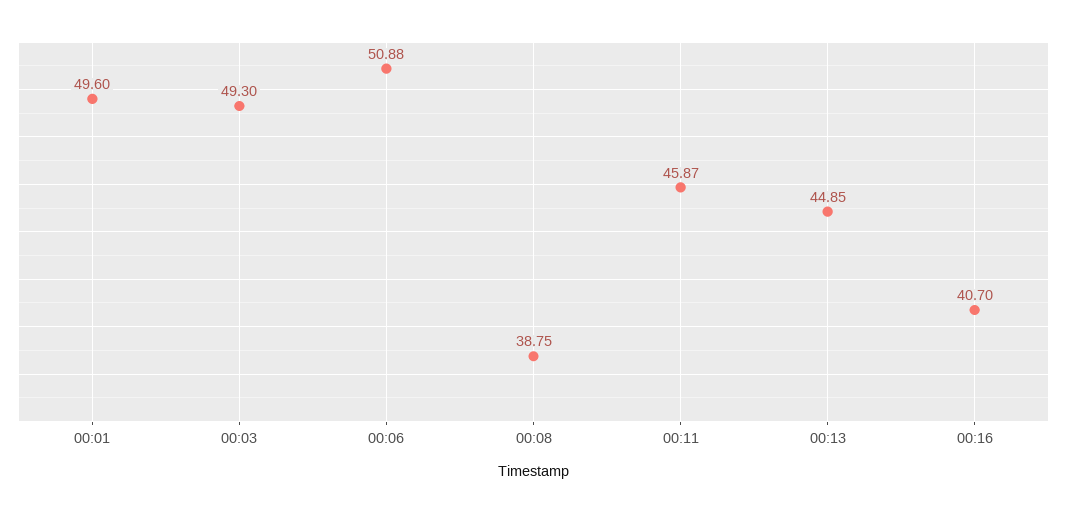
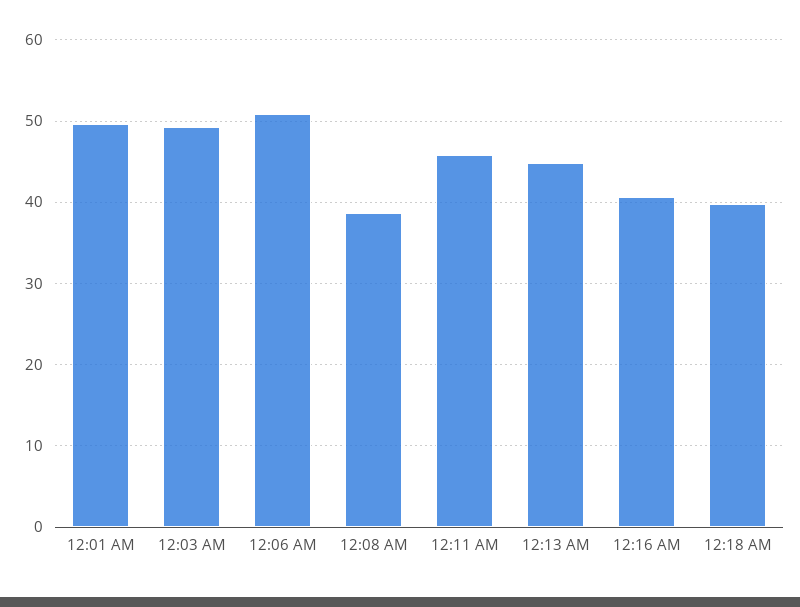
12:18 AM: none -> 40

